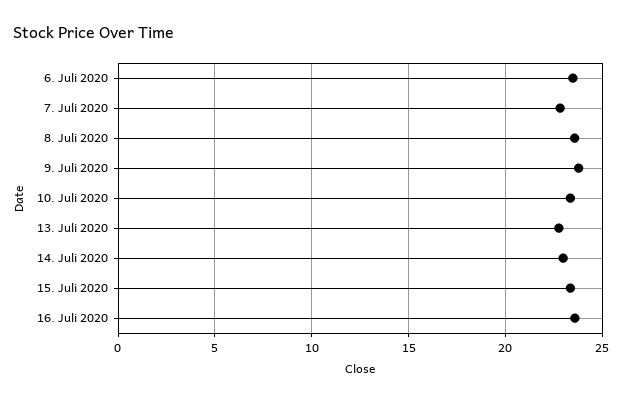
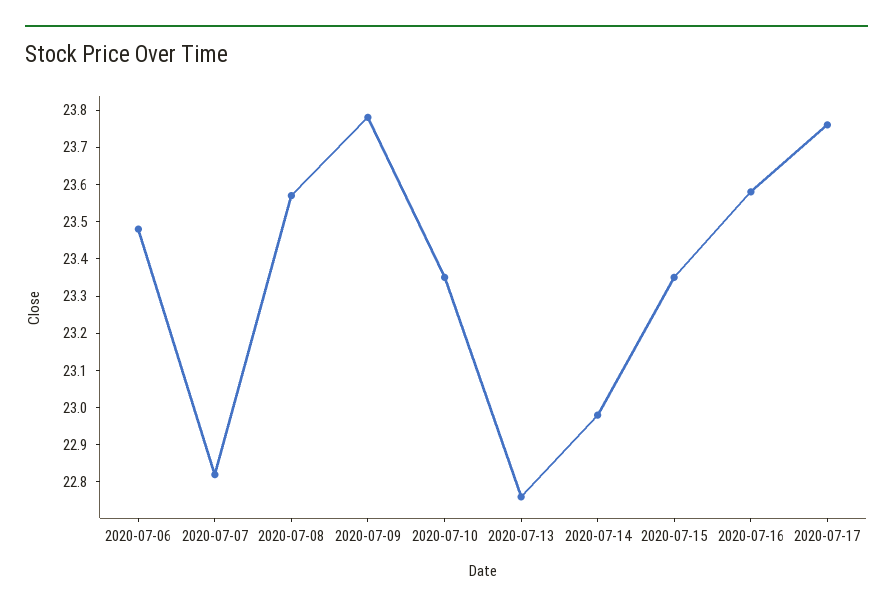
2020-07-17: none -> 23.75

